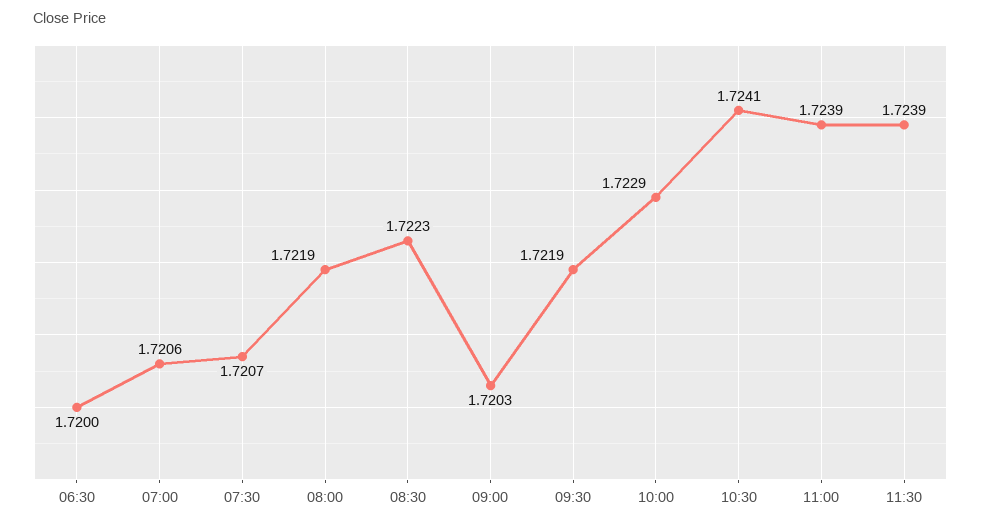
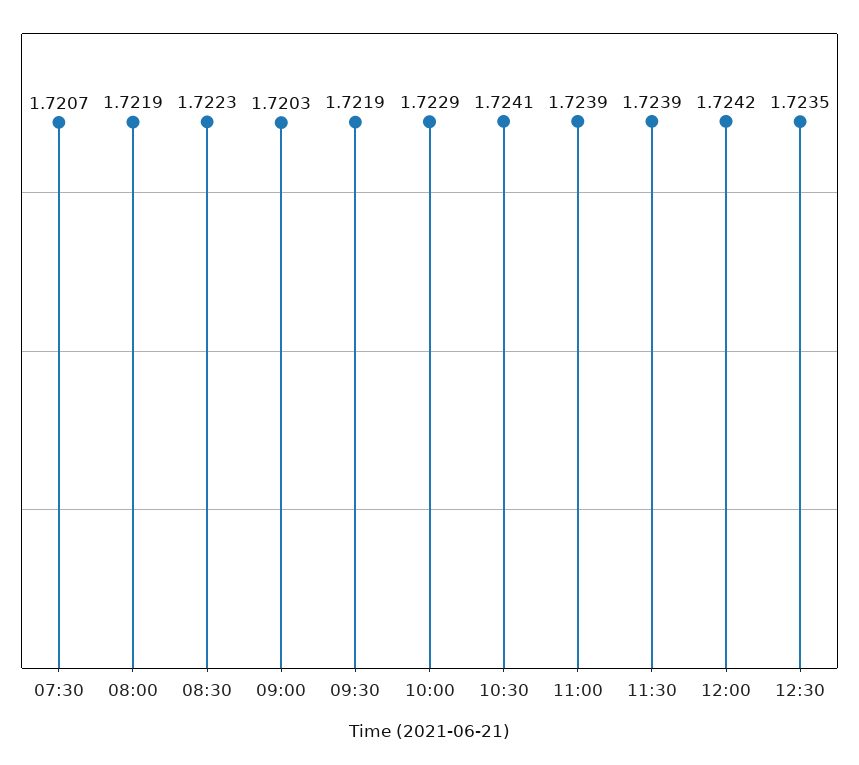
06:30: 1.72 -> none
07:00: 1.7206 -> none
12:00: none -> 1.7242
12:30: none -> 1.7235

